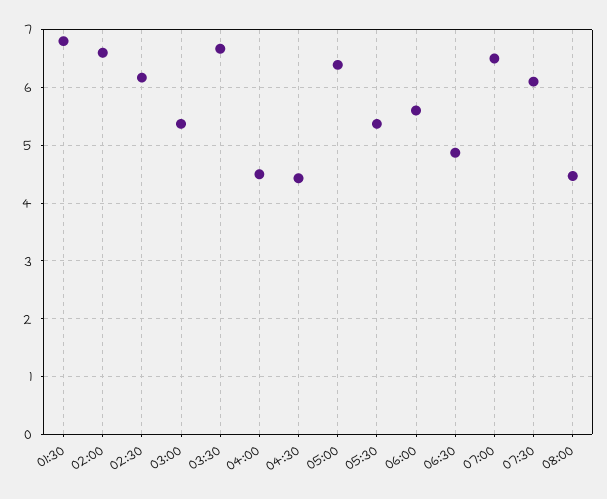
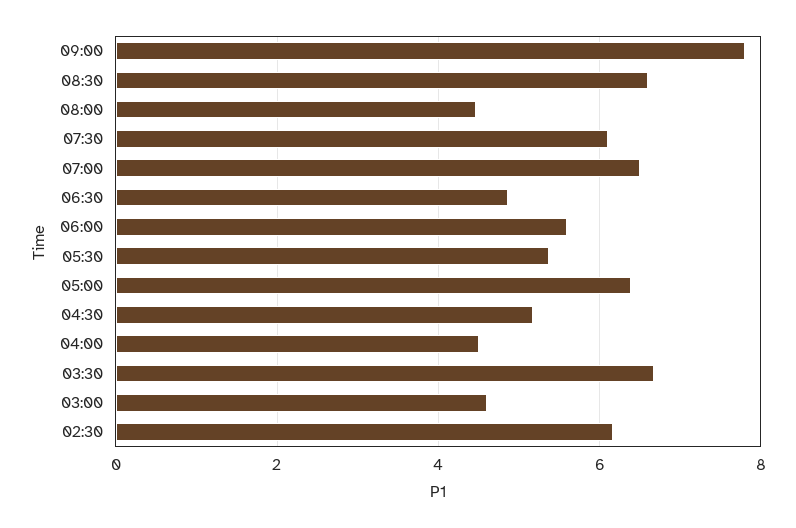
01:30: 6.8 -> none
02:00: 6.6 -> none
03:00: 5.4 -> 4.6
04:30: 4.4 -> 5.2
09:00: none -> 7.8
08:30: none -> 6.6

